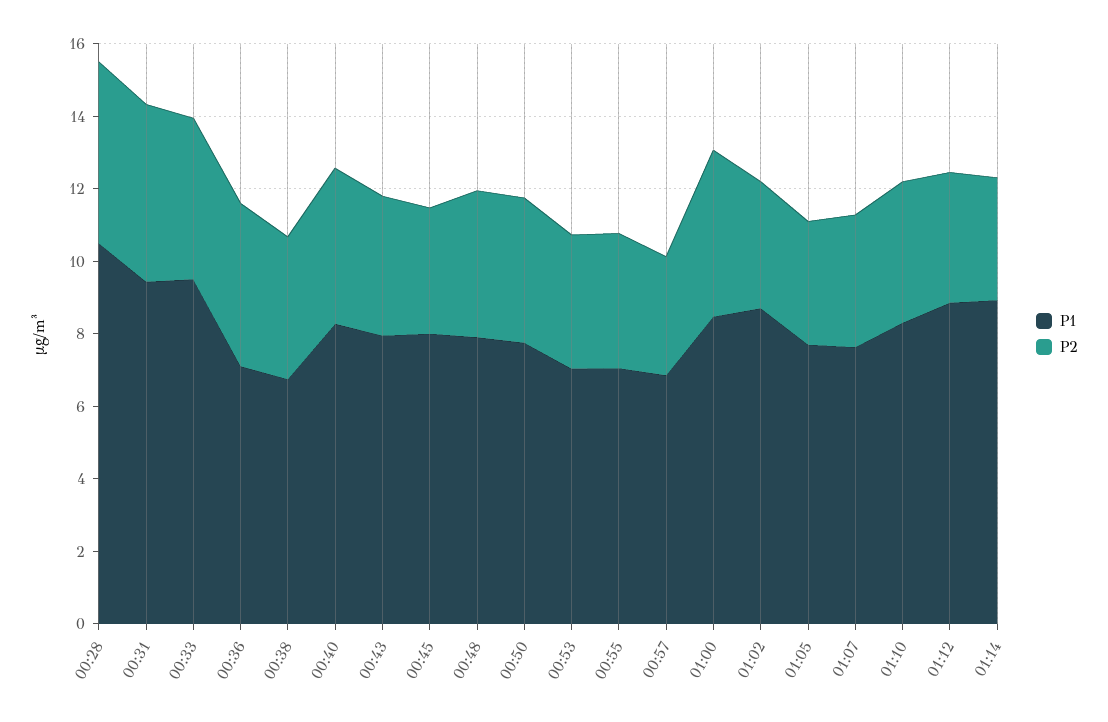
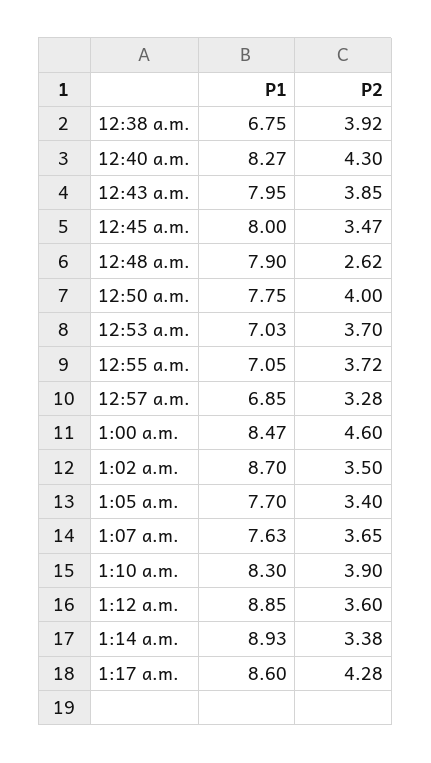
P1, 00:28: 10.5 -> none
P2, 00:28: 5 -> none
P1, 00:31: 9.5 -> none
P2, 00:31: 5 -> none
P1, 00:33: 9.5 -> none
P2, 00:33: 4.5 -> none
P1, 00:36: 7 -> none
P2, 00:36: 4.5 -> none
P2, 00:48: 4 -> 2.62
P1, 1:17 a.m.: none -> 8.6
P2, 1:17 a.m.: none -> 4.28

